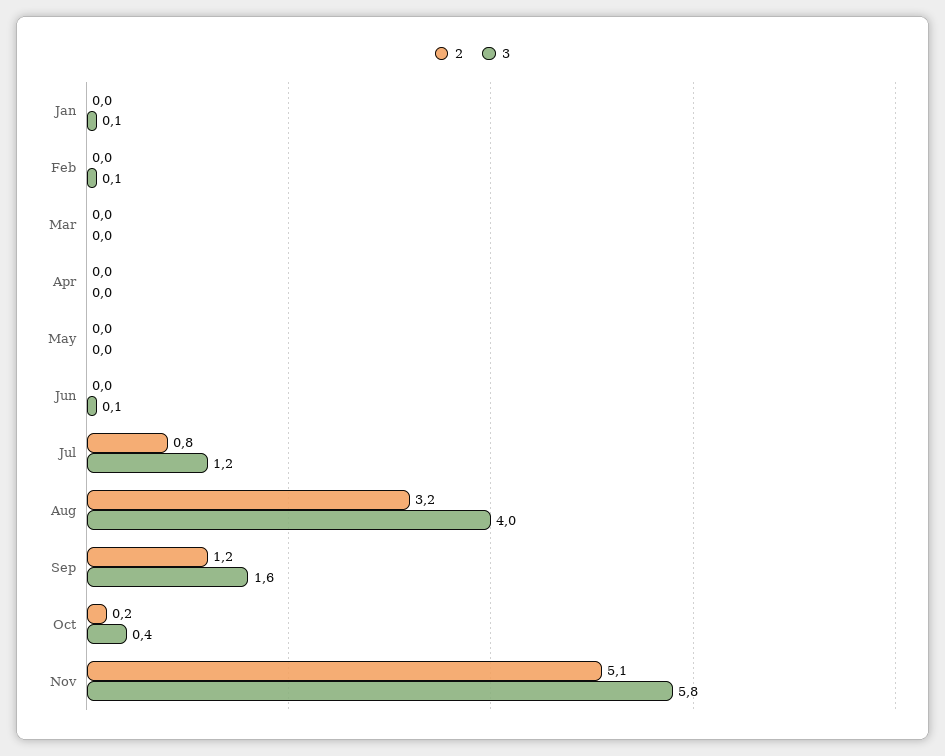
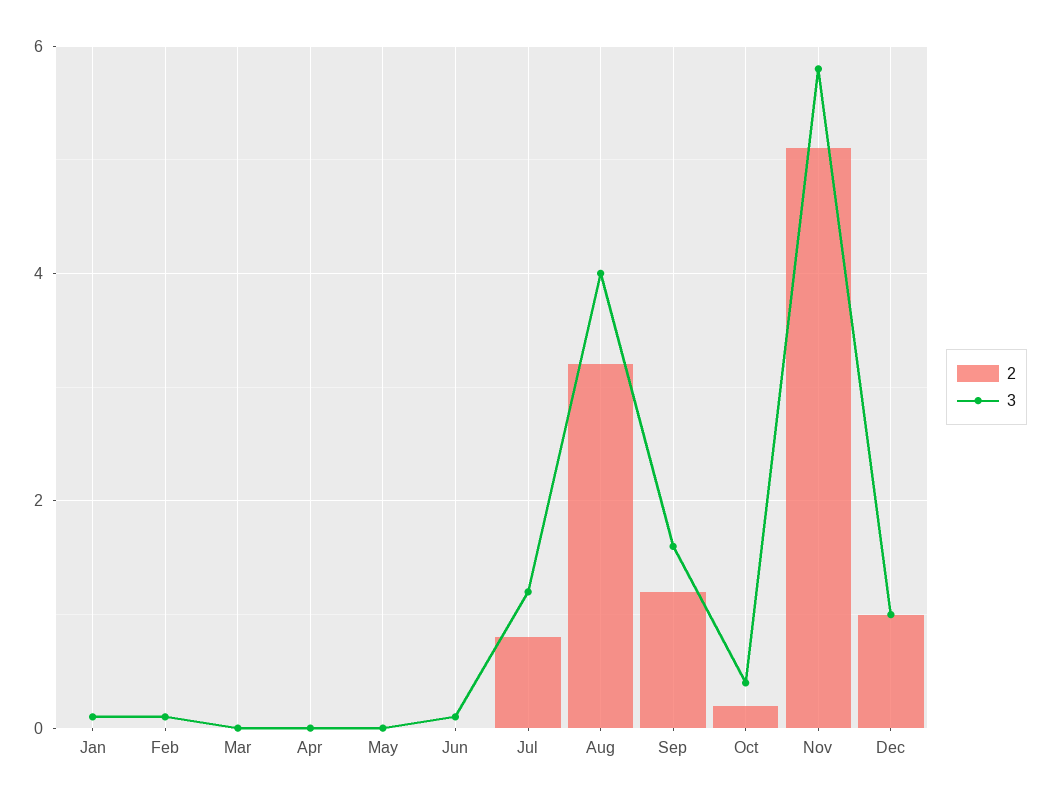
2, Dec: none -> 1
3, Dec: none -> 1

